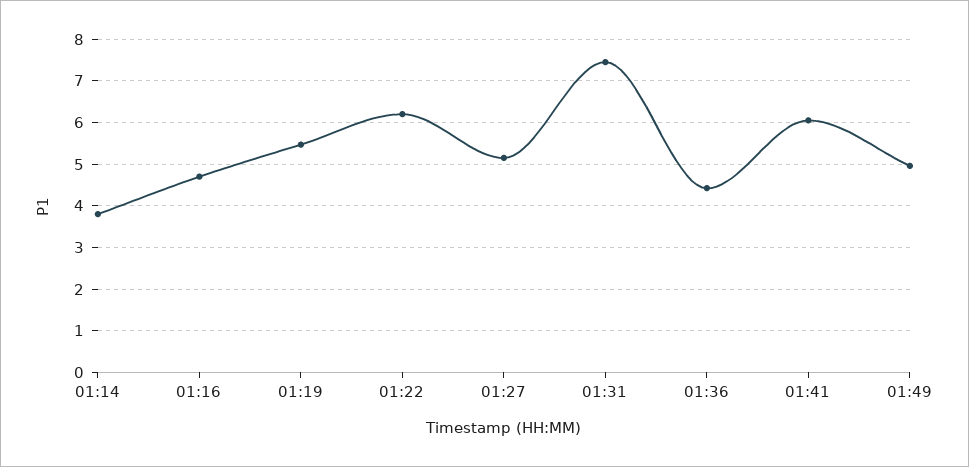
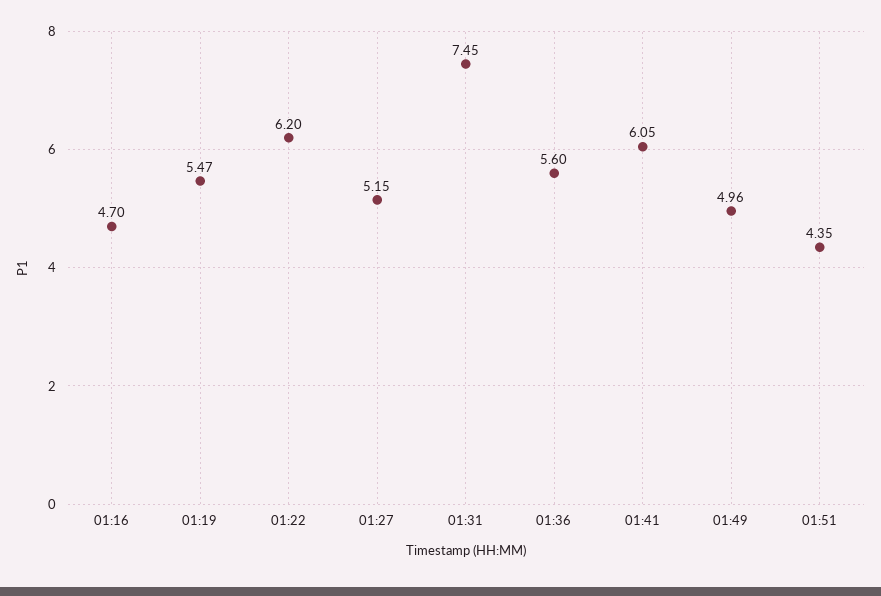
01:14: 3.8 -> none
01:36: 4.4 -> 5.6
01:51: none -> 4.35

